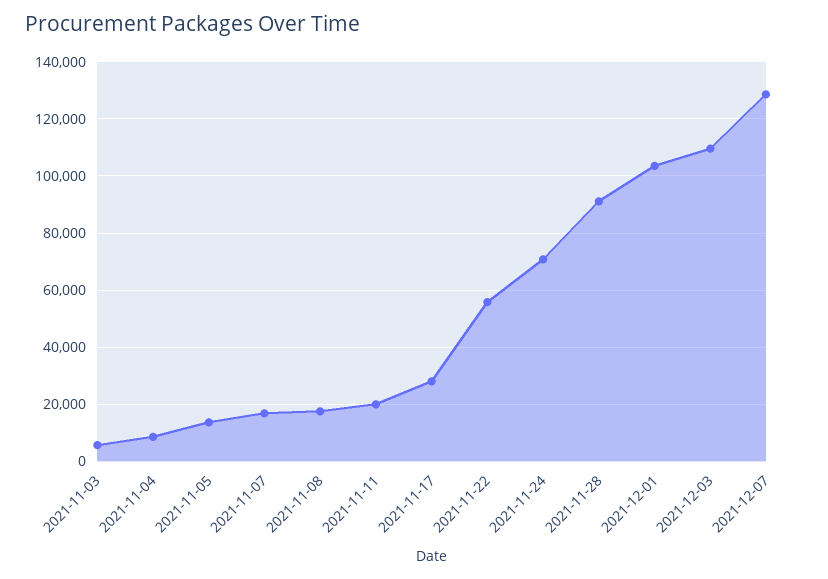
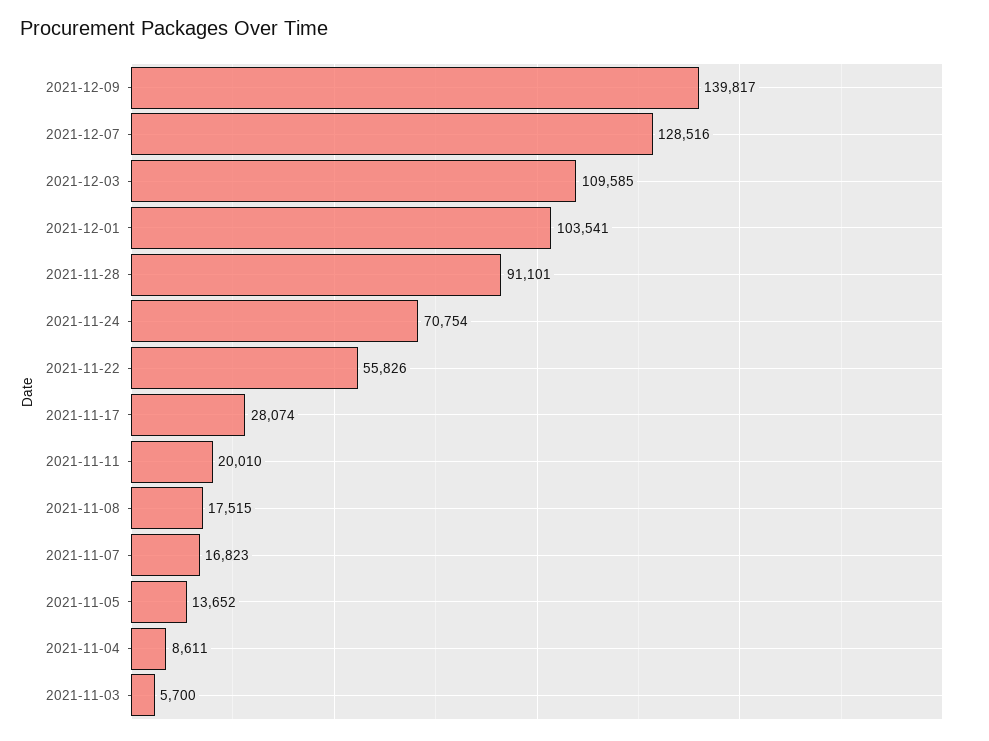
2021-12-09: none -> 139817

